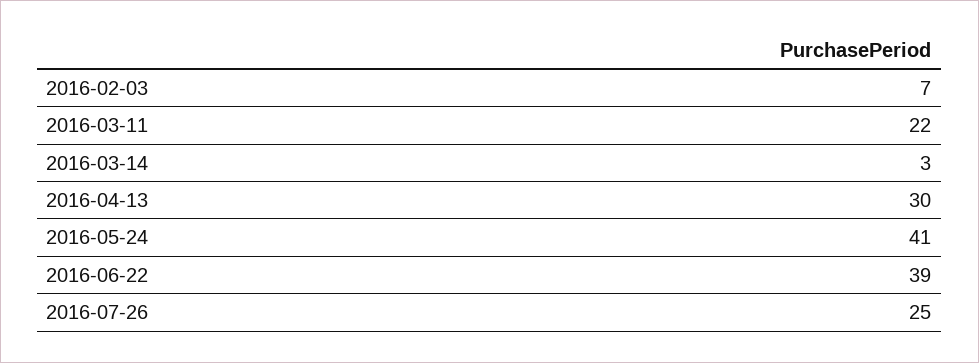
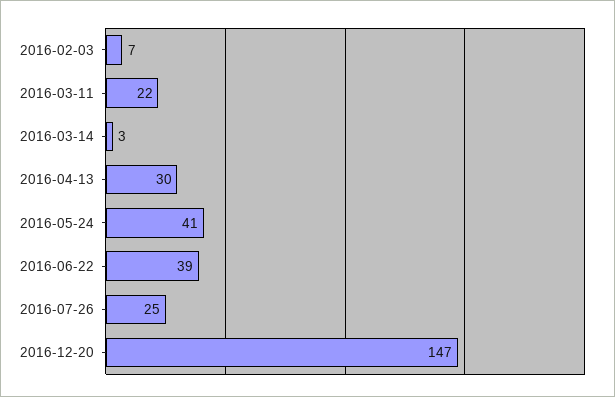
2016-12-20: none -> 147

